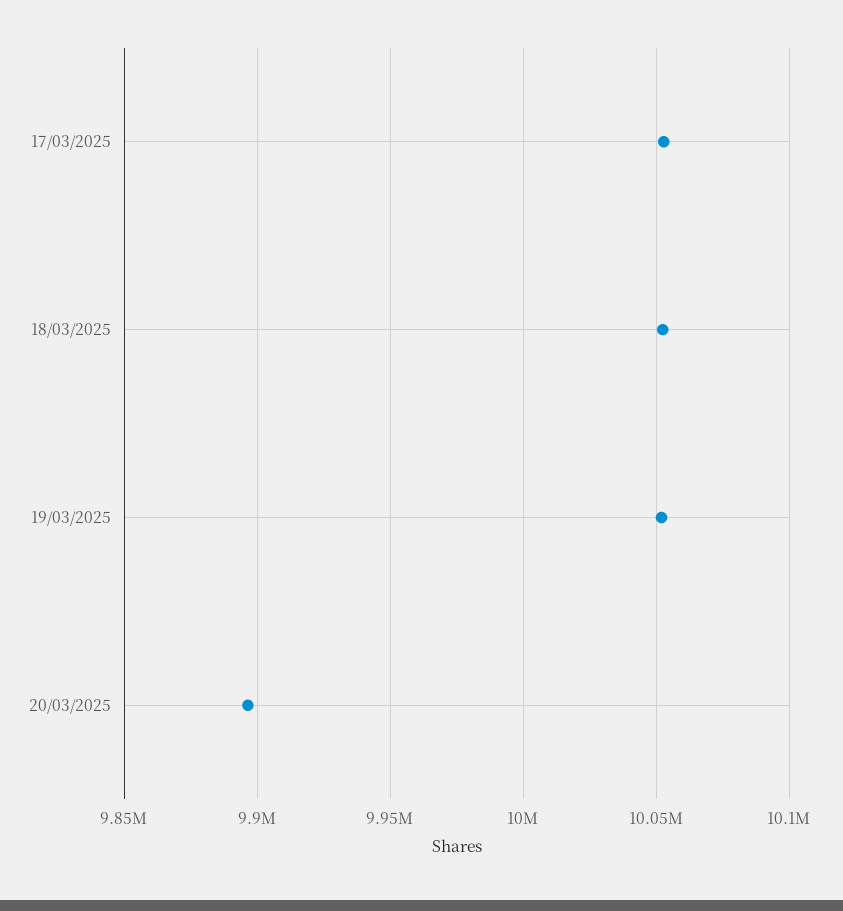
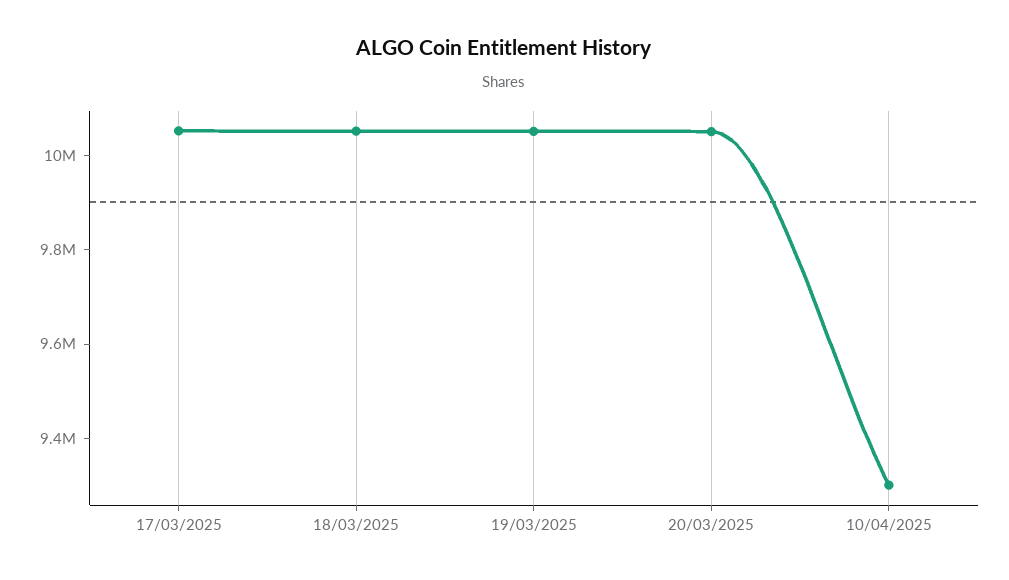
20/03/2025: 9895000 -> 10050000
10/04/2025: none -> 9300000

